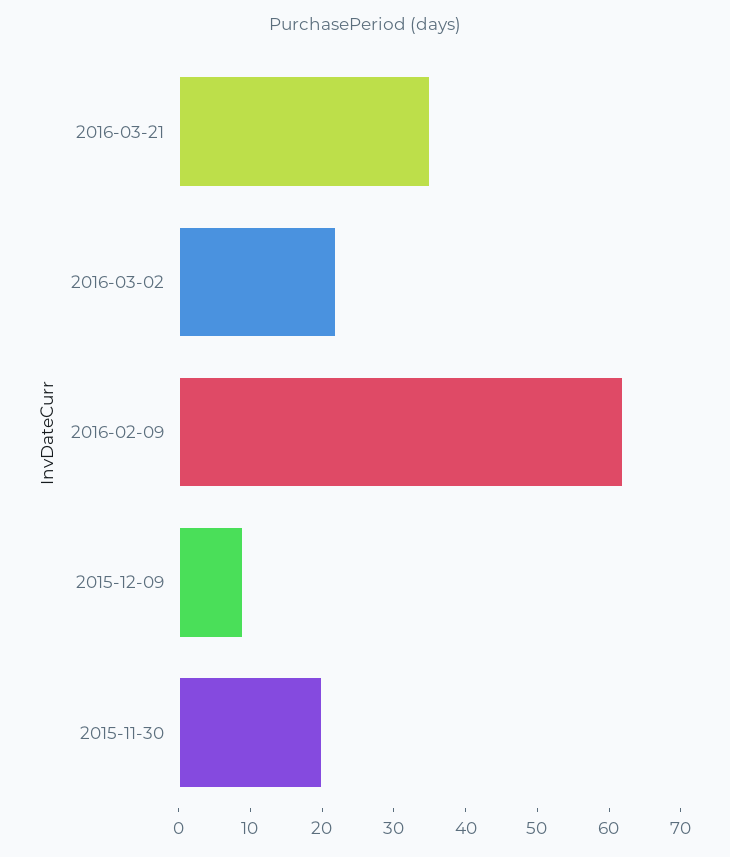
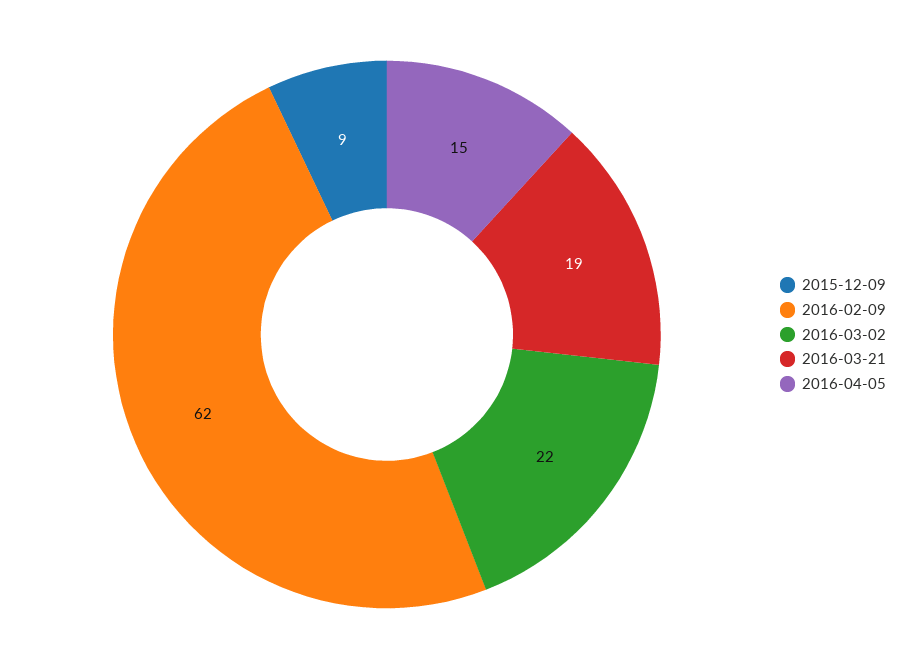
2016-03-21: 35 -> 19
2015-11-30: 20 -> none
2016-04-05: none -> 15

